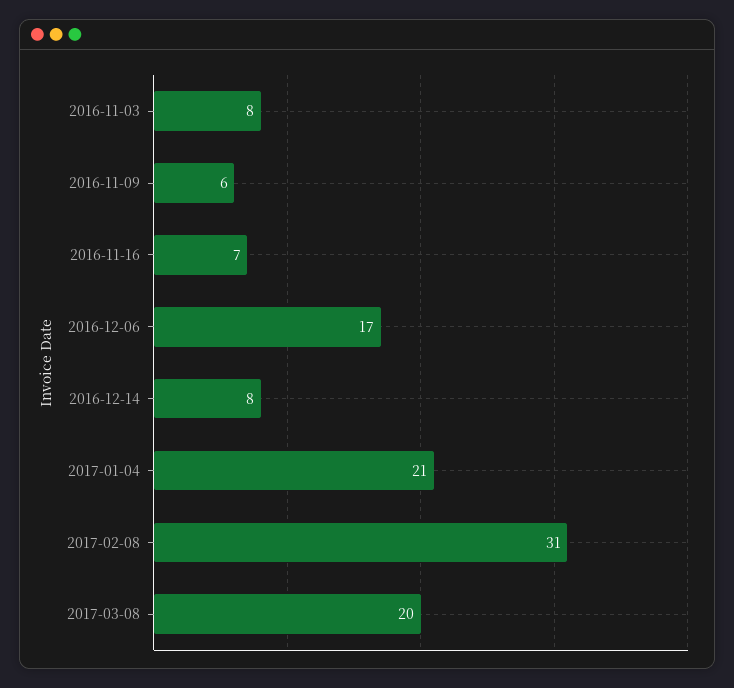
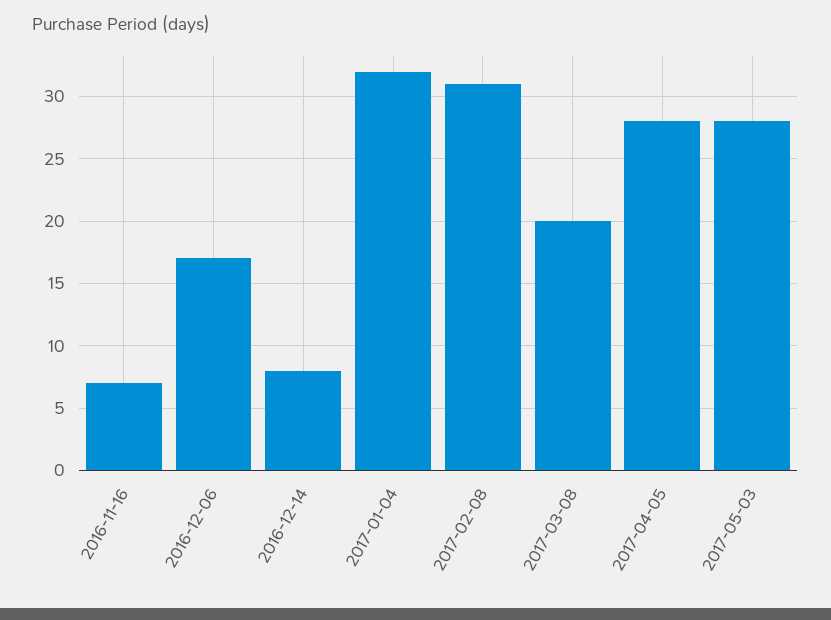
2016-11-03: 8 -> none
2016-11-09: 6 -> none
2017-01-04: 21 -> 32
2017-04-05: none -> 28
2017-05-03: none -> 28

